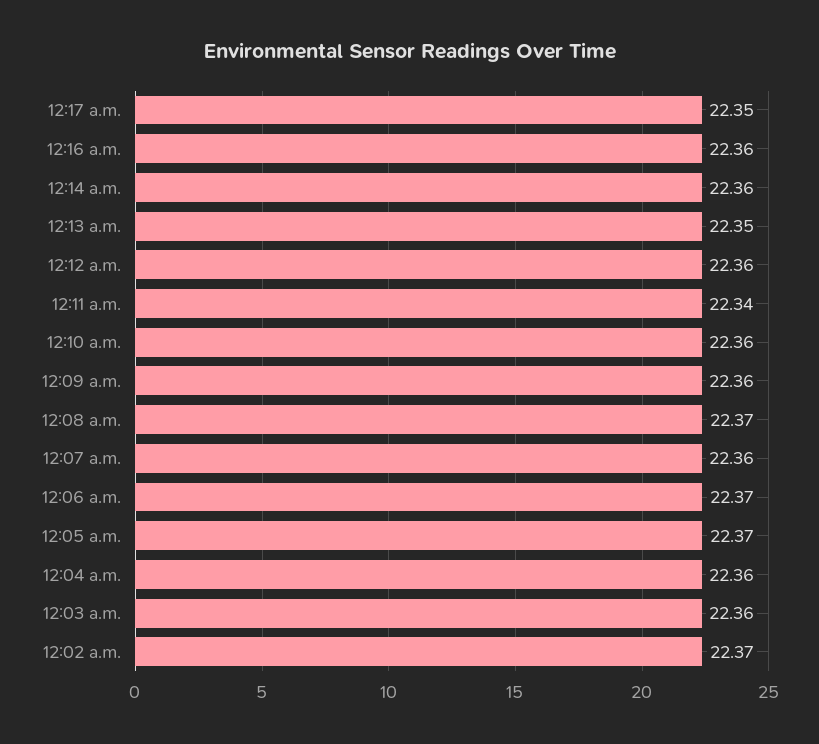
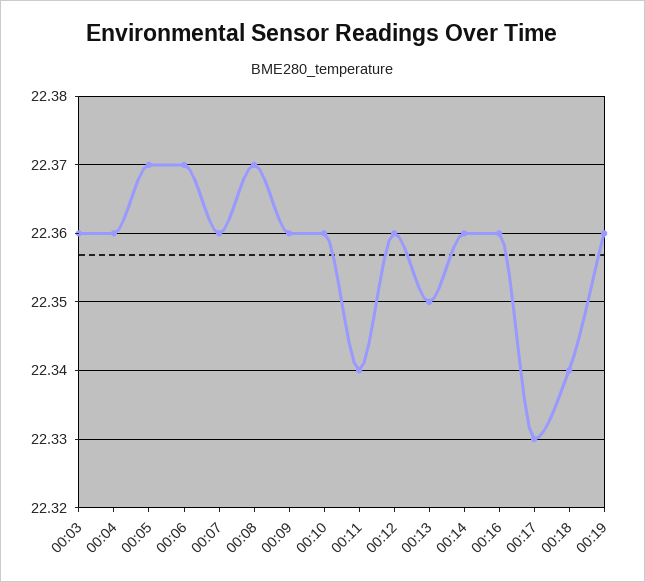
12:17 a.m.: 22.35 -> 22.33
12:02 a.m.: 22.37 -> none
00:18: none -> 22.34
00:19: none -> 22.36

